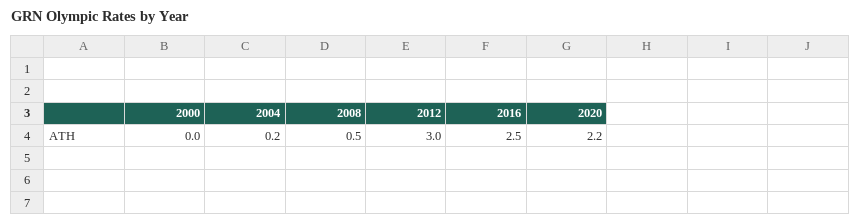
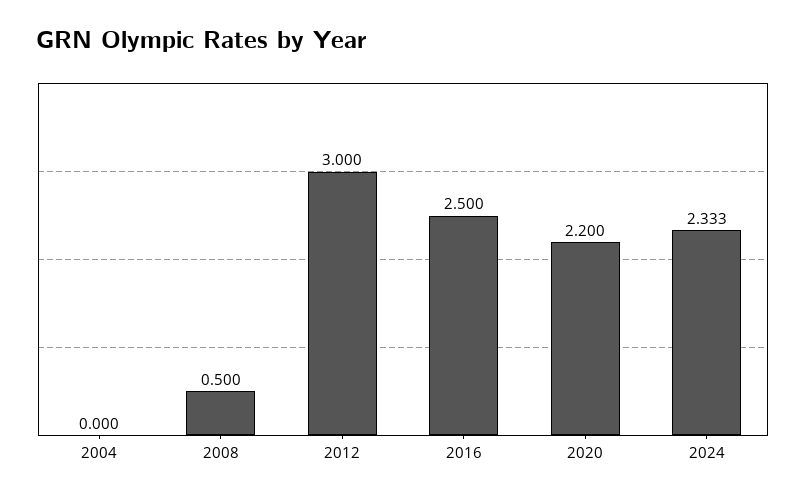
2000: 0 -> none
2004: 0.2 -> 0
2024: none -> 2.333

